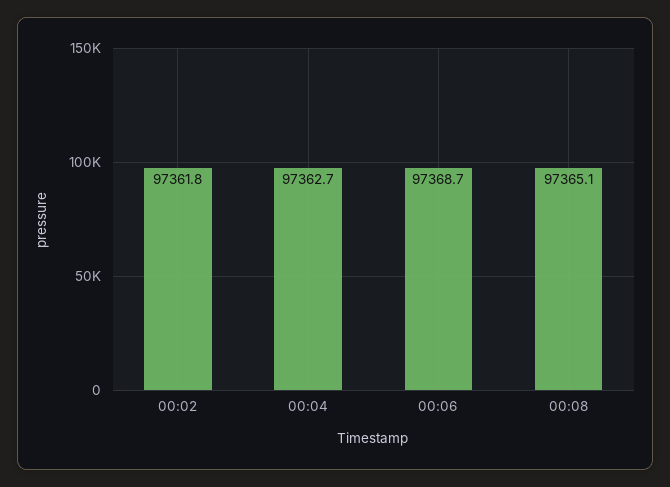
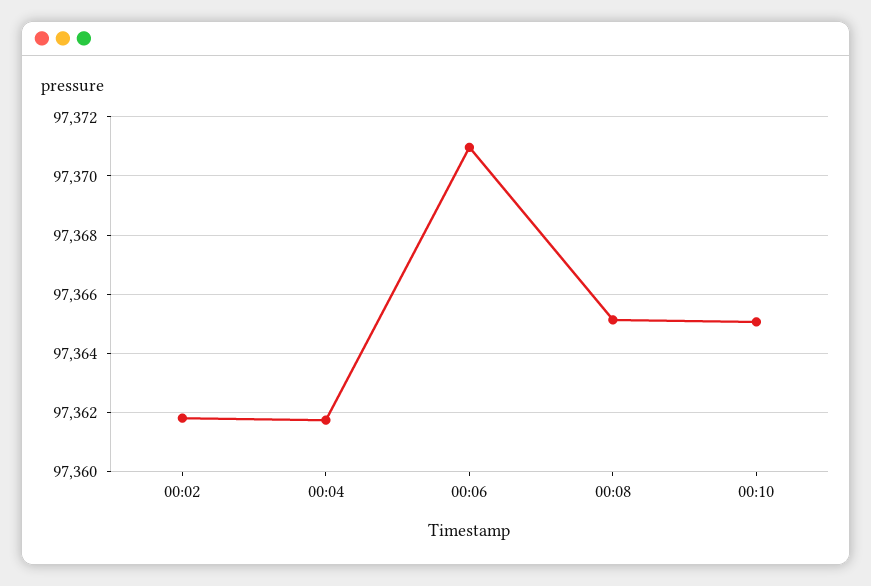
00:04: 97362.7 -> 97361.75
00:06: 97368.7 -> 97371
00:10: none -> 97365

